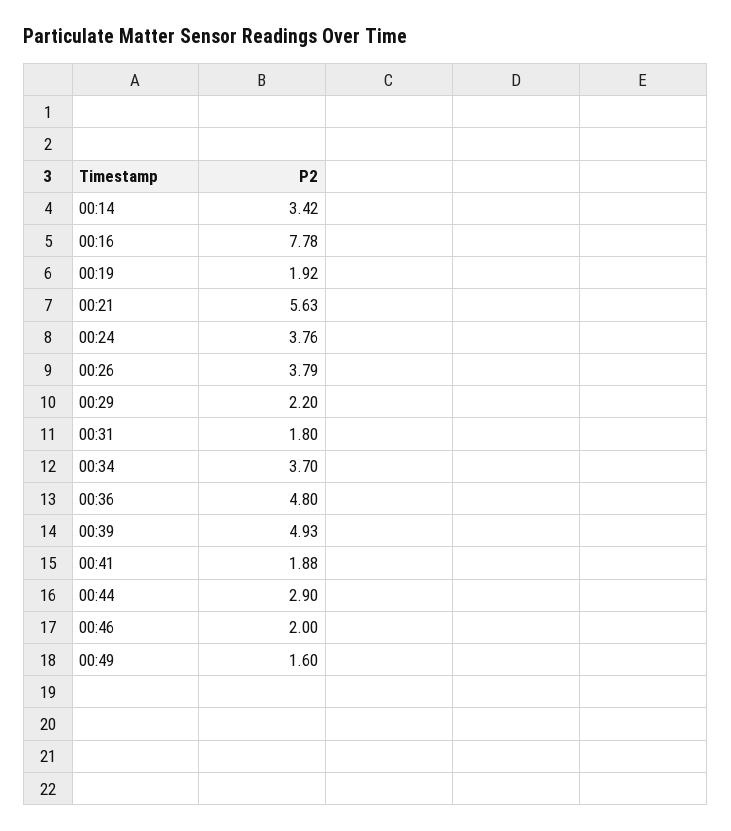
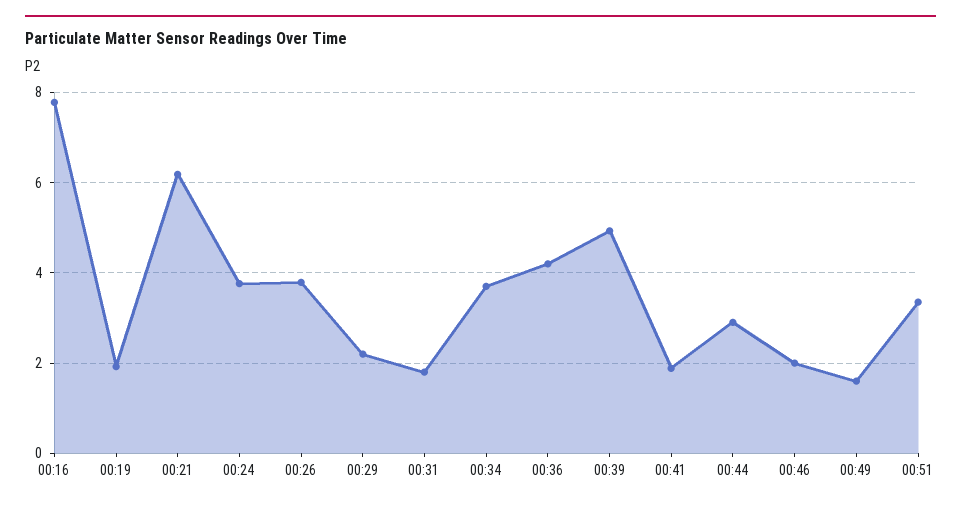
00:14: 3.42 -> none
00:21: 5.63 -> 6.2
00:36: 4.8 -> 4.2
00:51: none -> 3.4

